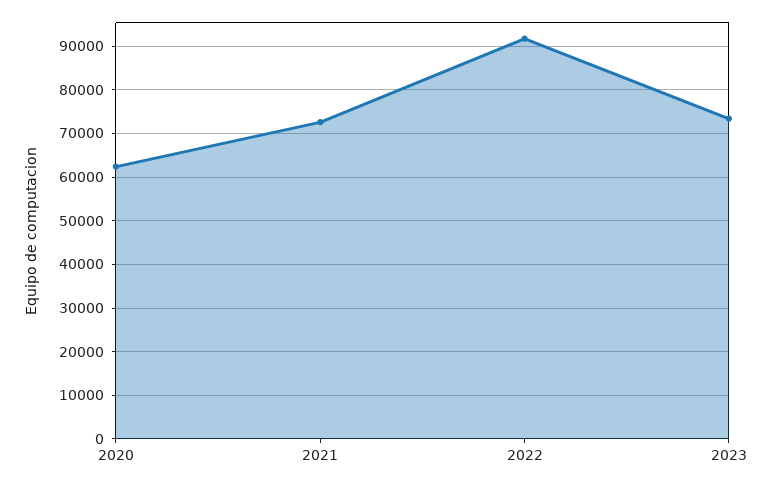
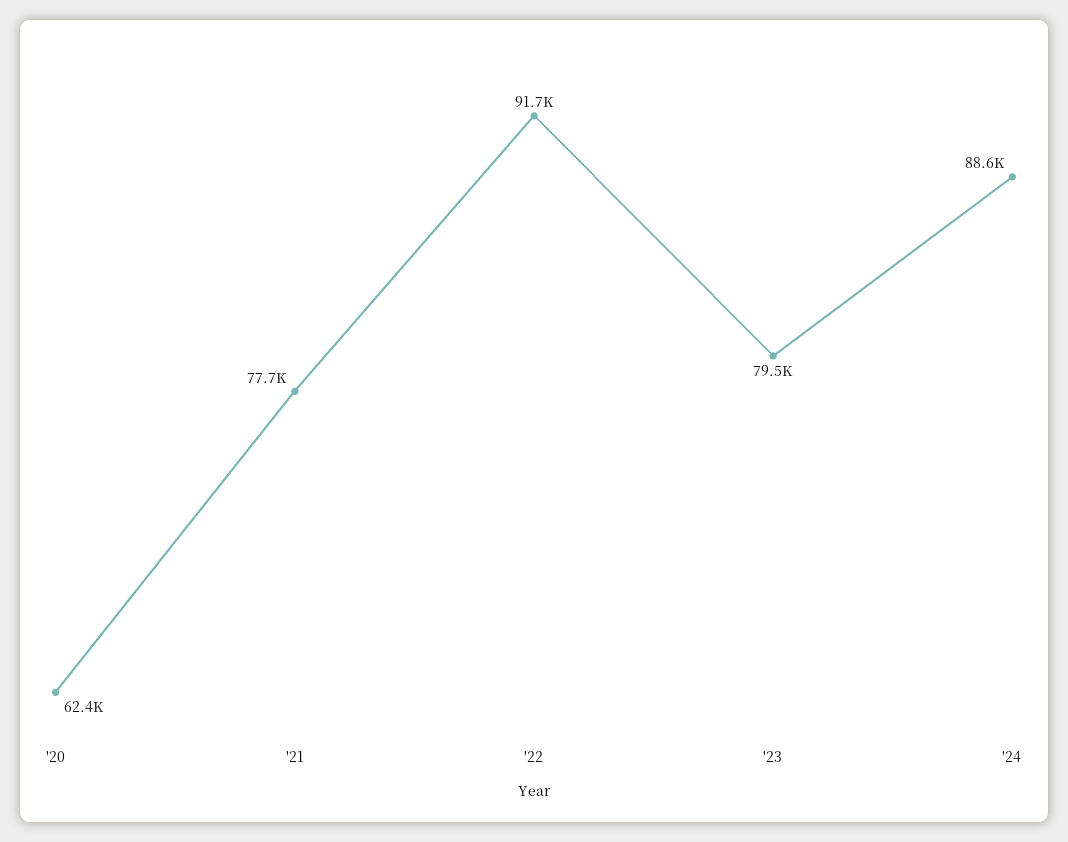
2021: 72000 -> 77700
2023: 74000 -> 79500
'24: none -> 88600

